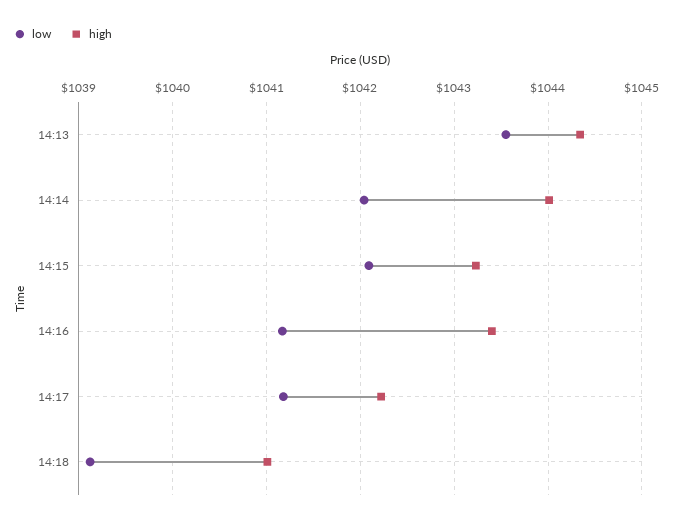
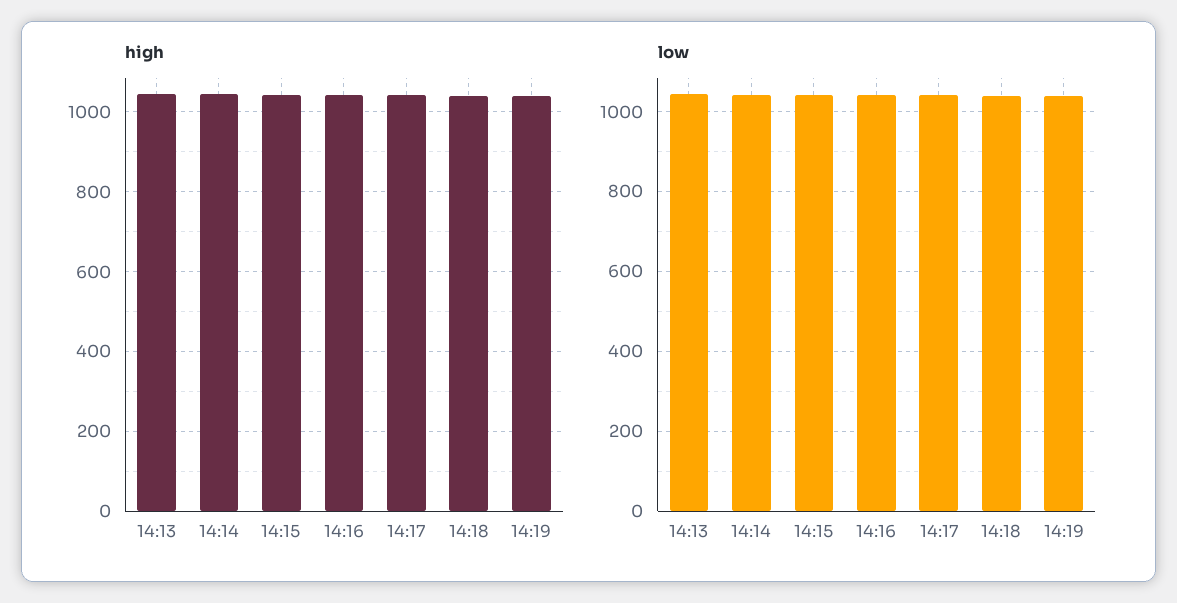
high, 14:19: none -> 1040
low, 14:19: none -> 1040

